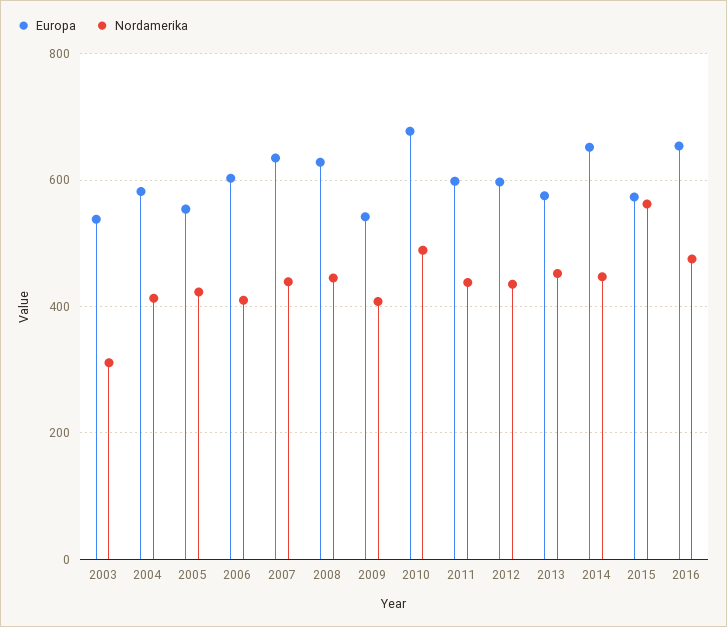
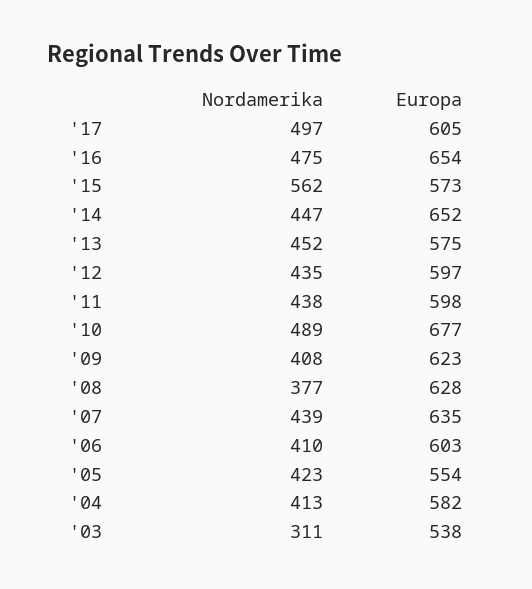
Nordamerika, 2008: 440 -> 377
Europa, 2009: 540 -> 623
Nordamerika, '17: none -> 497
Europa, '17: none -> 605

